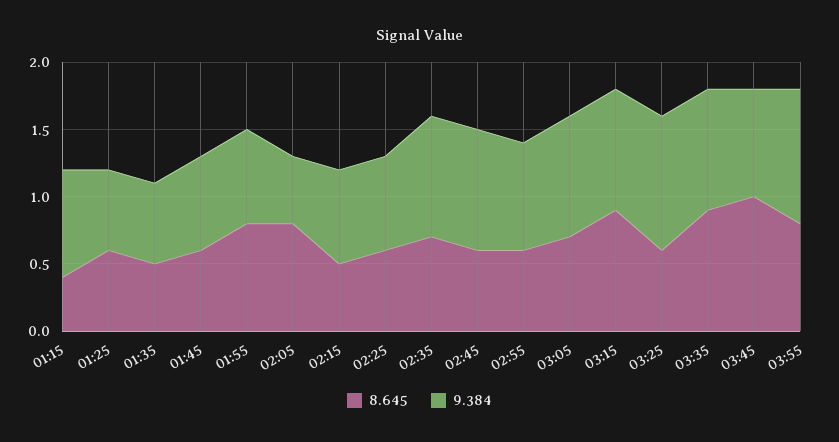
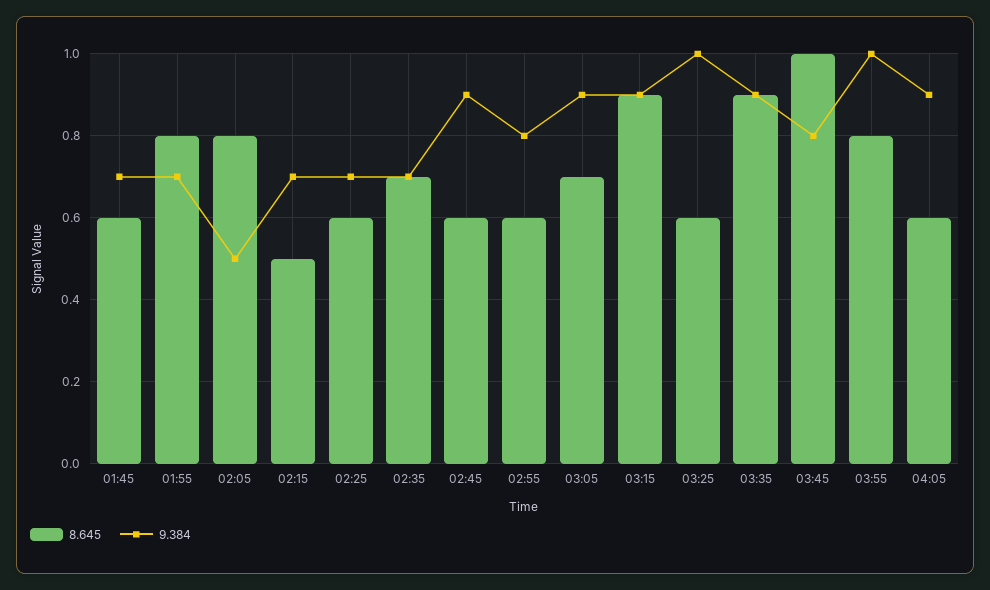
8.645, 01:15: 0.4 -> none
9.384, 01:15: 0.8 -> none
8.645, 01:25: 0.6 -> none
9.384, 01:25: 0.6 -> none
8.645, 01:35: 0.5 -> none
9.384, 01:35: 0.6 -> none
9.384, 02:35: 0.9 -> 0.7
8.645, 04:05: none -> 0.6
9.384, 04:05: none -> 0.9

